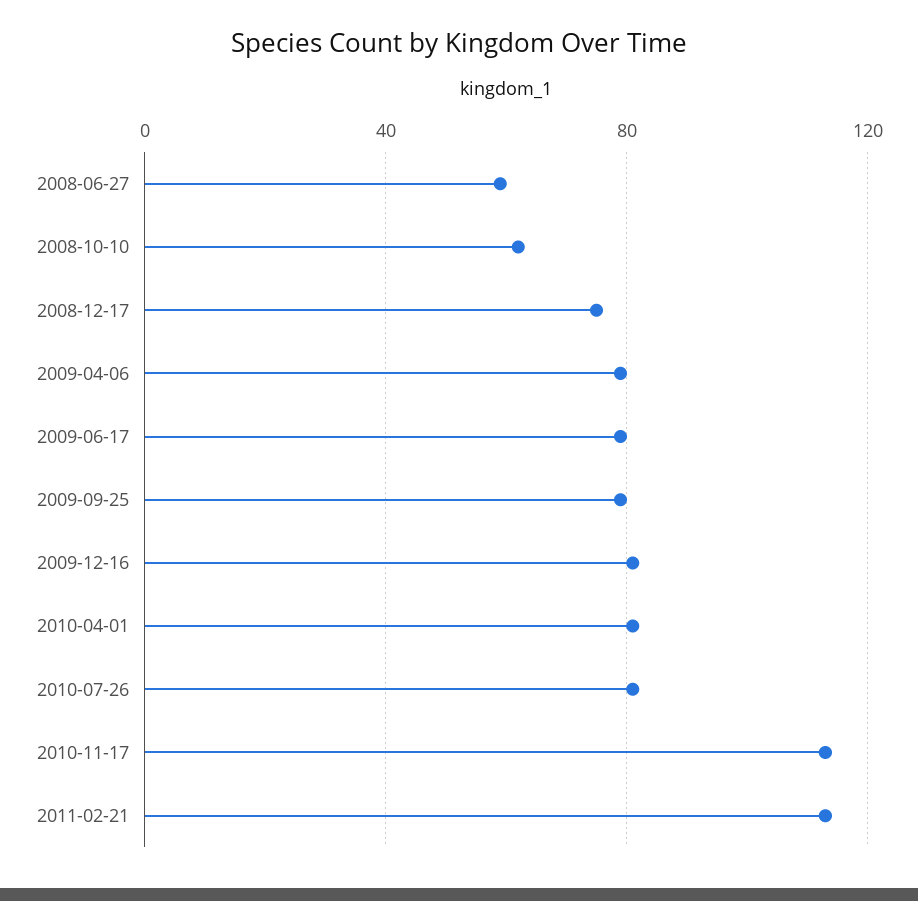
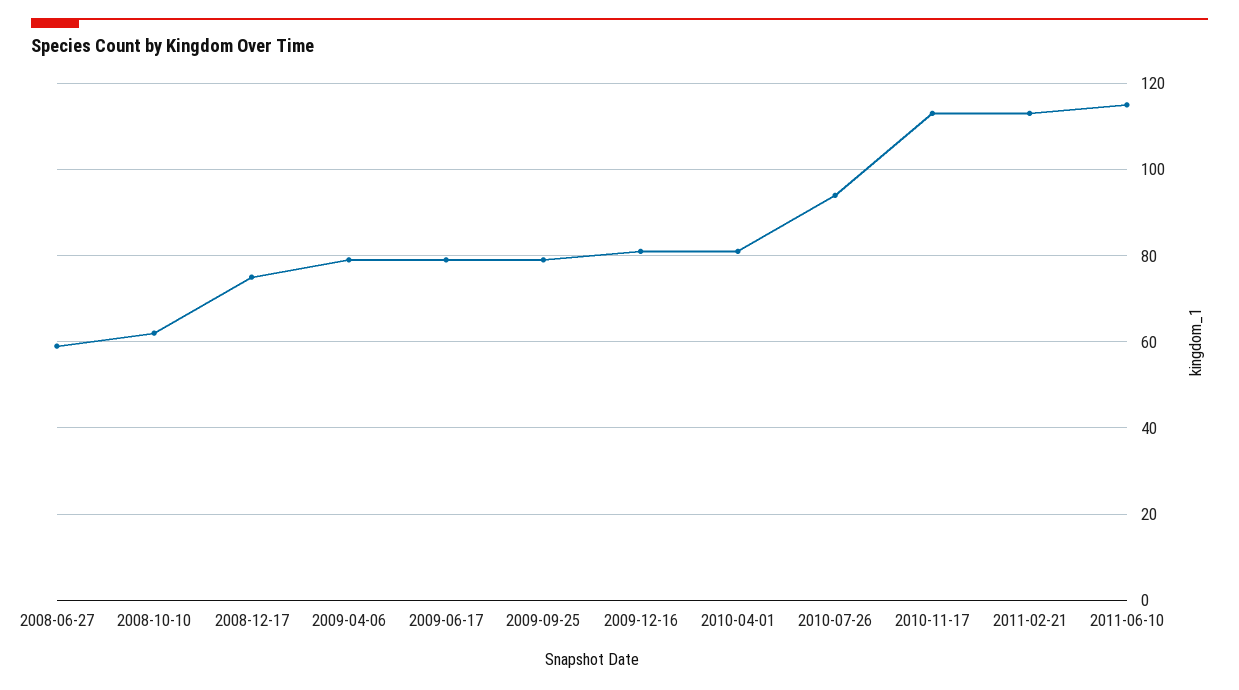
2010-07-26: 80 -> 95
2011-06-10: none -> 115

